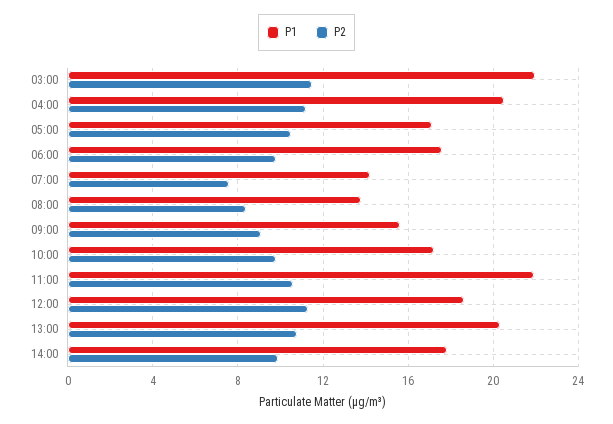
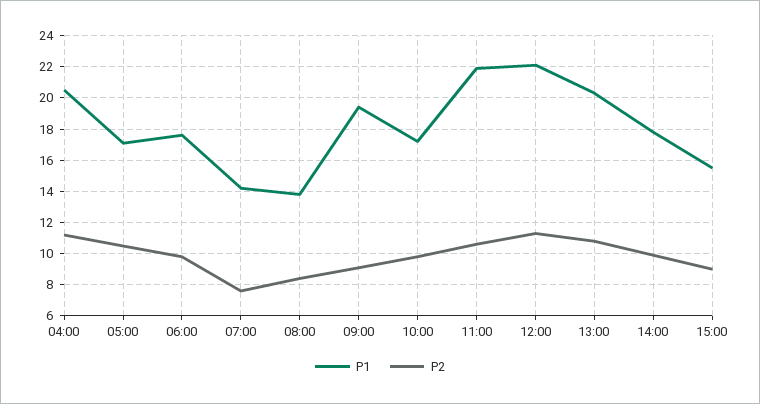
P1, 03:00: 22 -> none
P2, 03:00: 11.5 -> none
P1, 09:00: 15.5 -> 19.5
P1, 12:00: 18.5 -> 22
P1, 15:00: none -> 15.5
P2, 15:00: none -> 9

